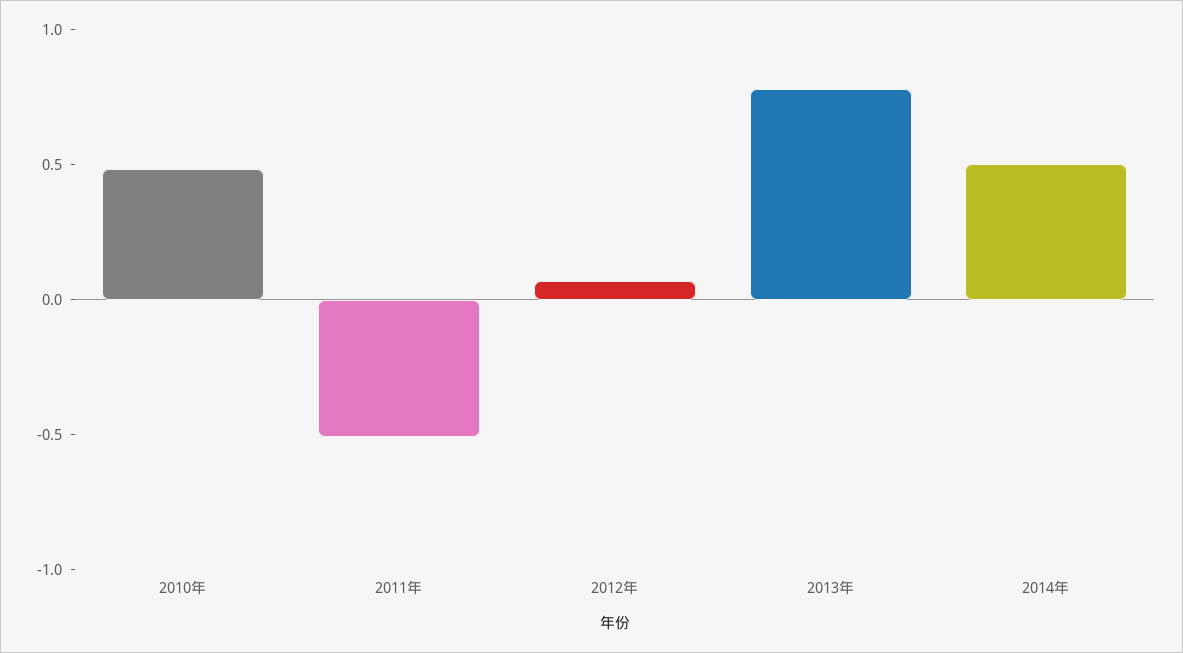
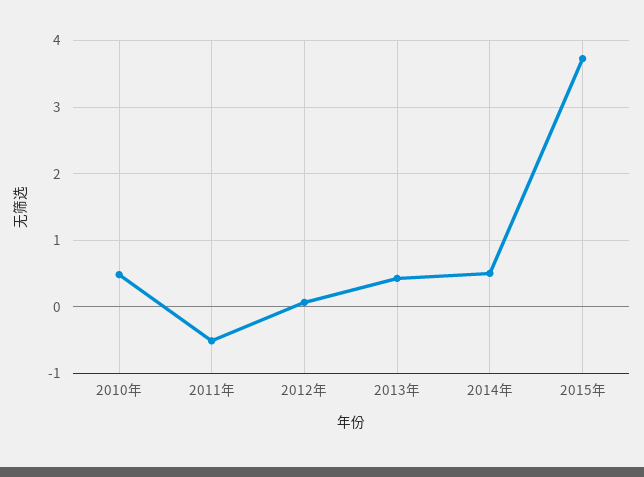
2013年: 0.8 -> 0.4
2015年: none -> 3.7

